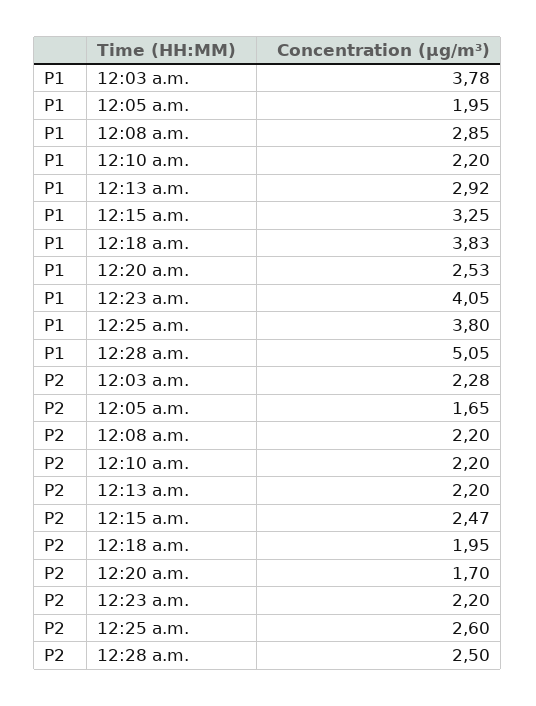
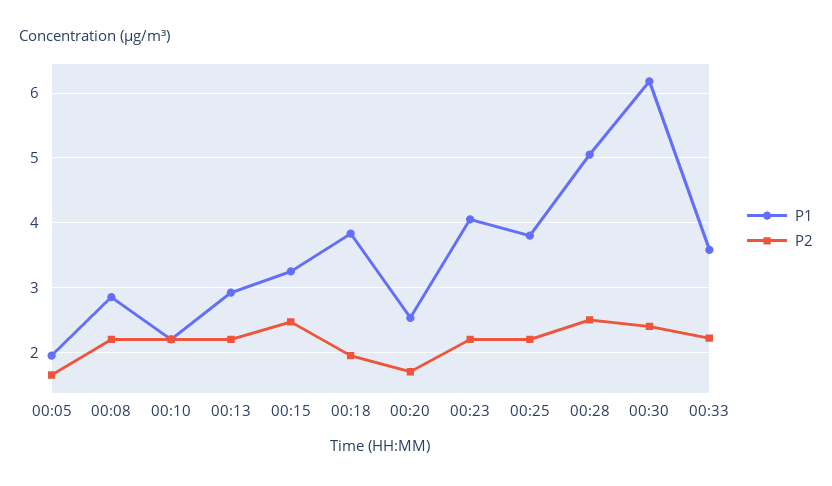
P1, 12:03 a.m.: 3.78 -> none
P2, 12:03 a.m.: 2.28 -> none
P2, 12:25 a.m.: 2.6 -> 2.2
P1, 00:30: none -> 6.2
P2, 00:30: none -> 2.4
P1, 00:33: none -> 3.6
P2, 00:33: none -> 2.2

